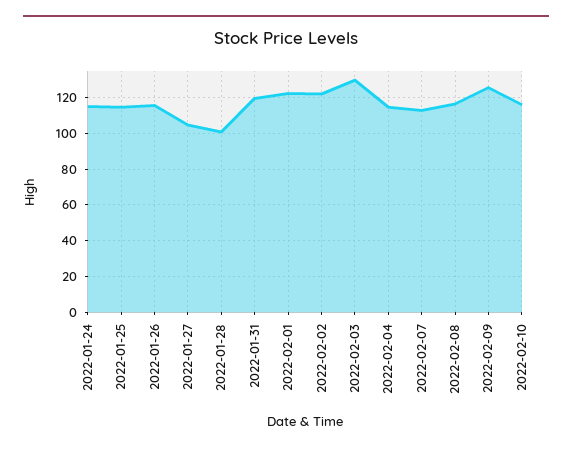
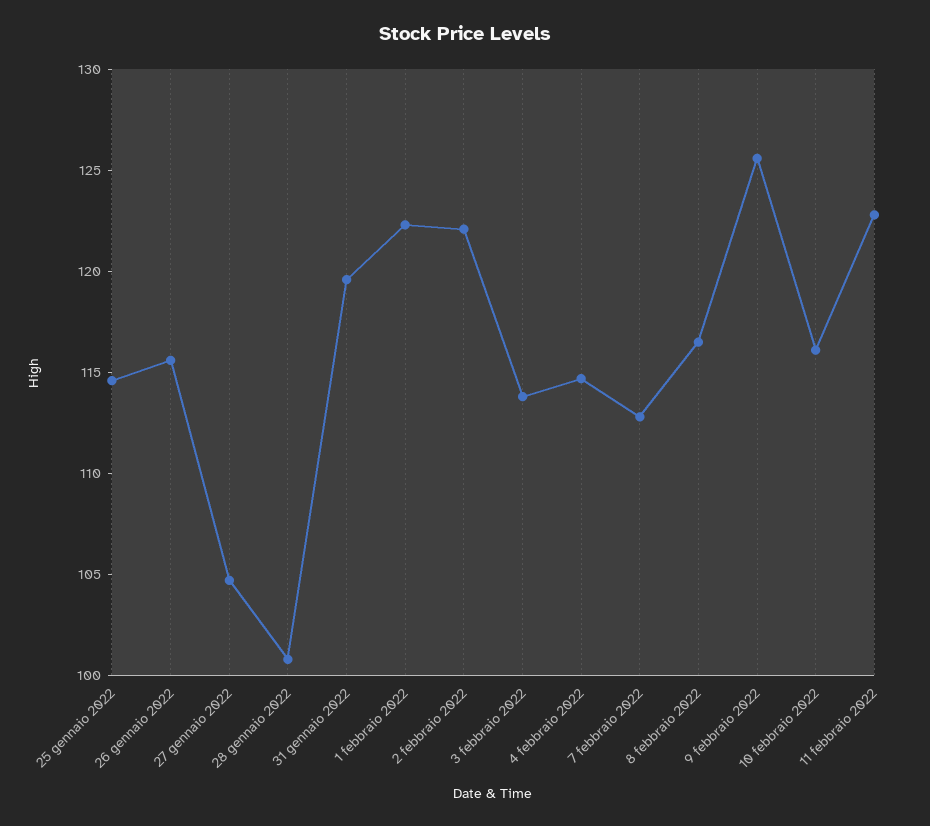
2022-01-24: 115 -> none
2022-02-03: 130 -> 114
11 febbraio 2022: none -> 123

